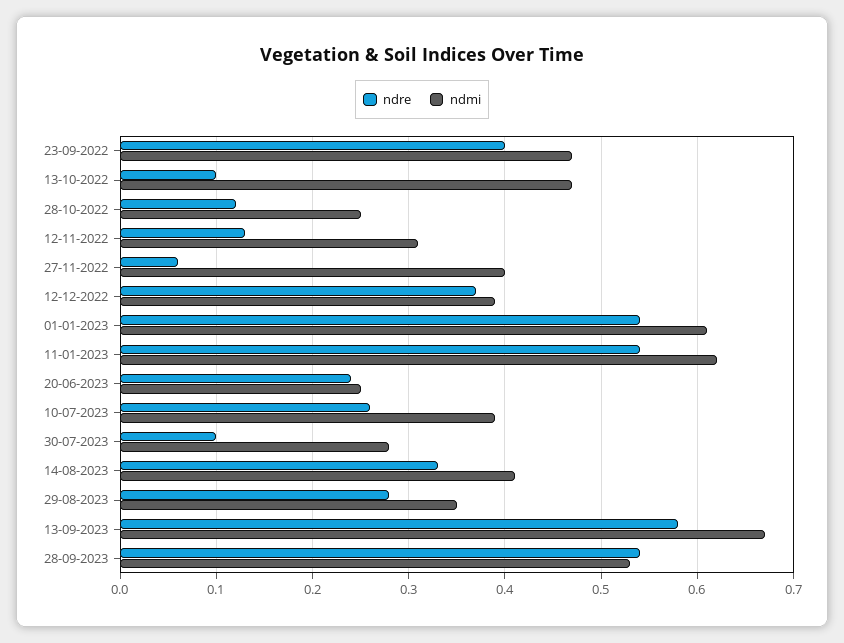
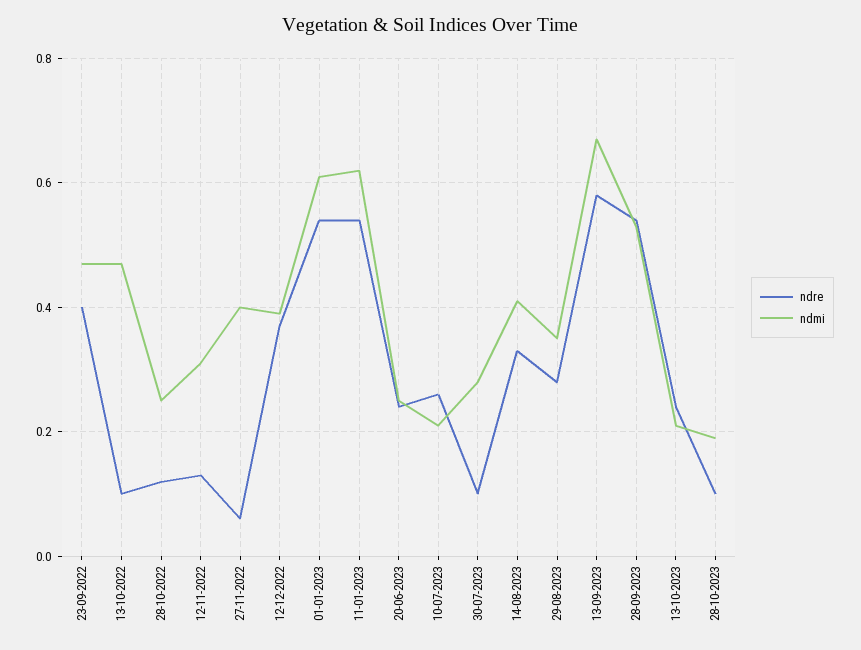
ndmi, 10-07-2023: 0.39 -> 0.2
ndre, 13-10-2023: none -> 0.25
ndmi, 13-10-2023: none -> 0.2
ndre, 28-10-2023: none -> 0.1
ndmi, 28-10-2023: none -> 0.2

